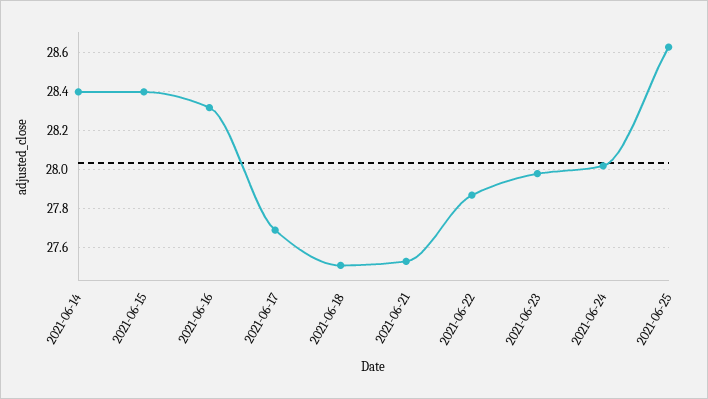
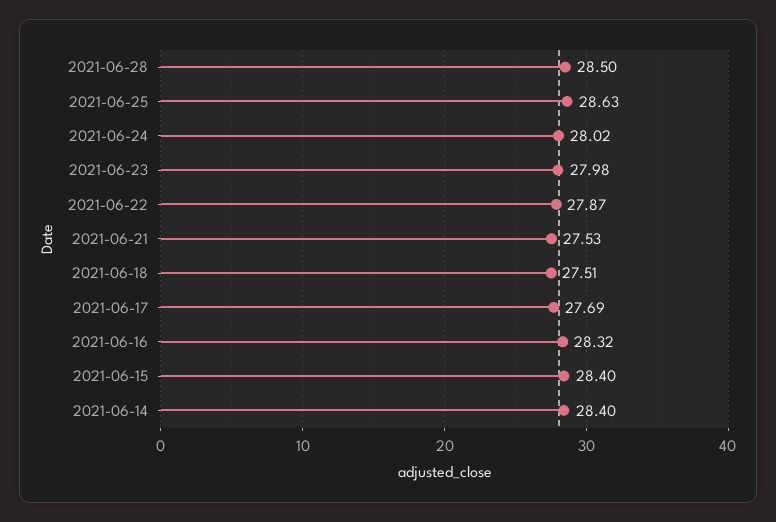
2021-06-28: none -> 28.5

